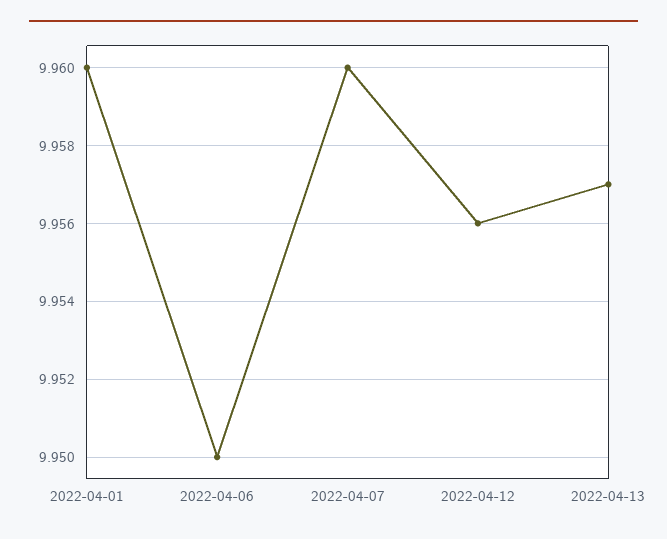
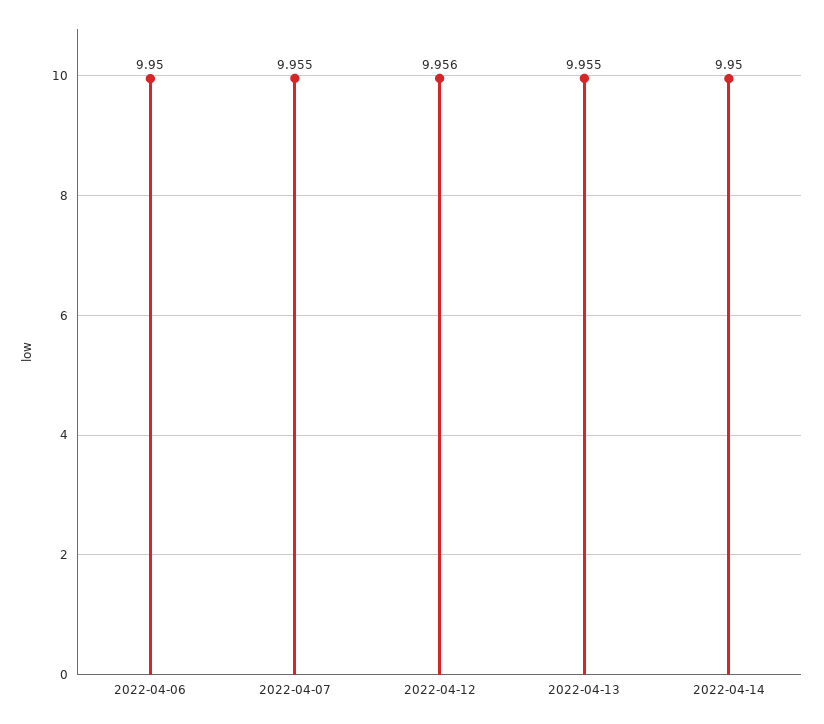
2022-04-01: 9.96 -> none
2022-04-07: 9.96 -> 9.955
2022-04-13: 9.957 -> 9.955
2022-04-14: none -> 9.95

